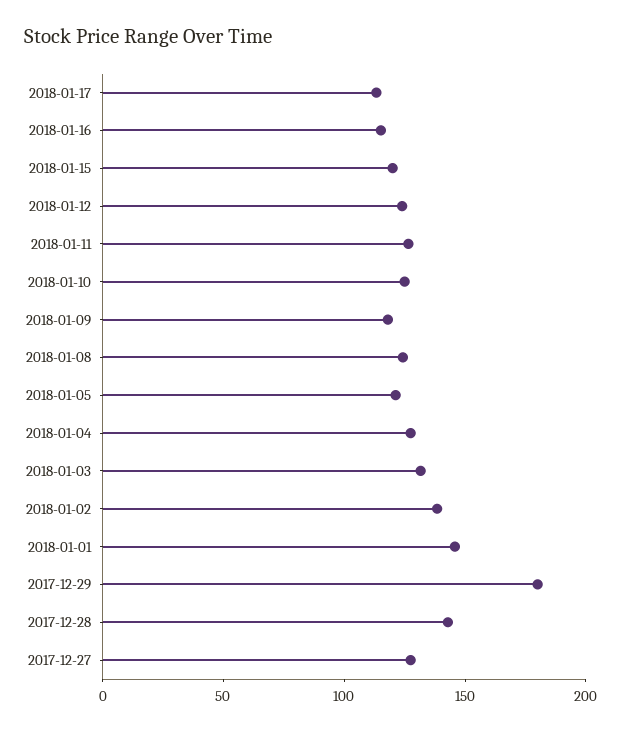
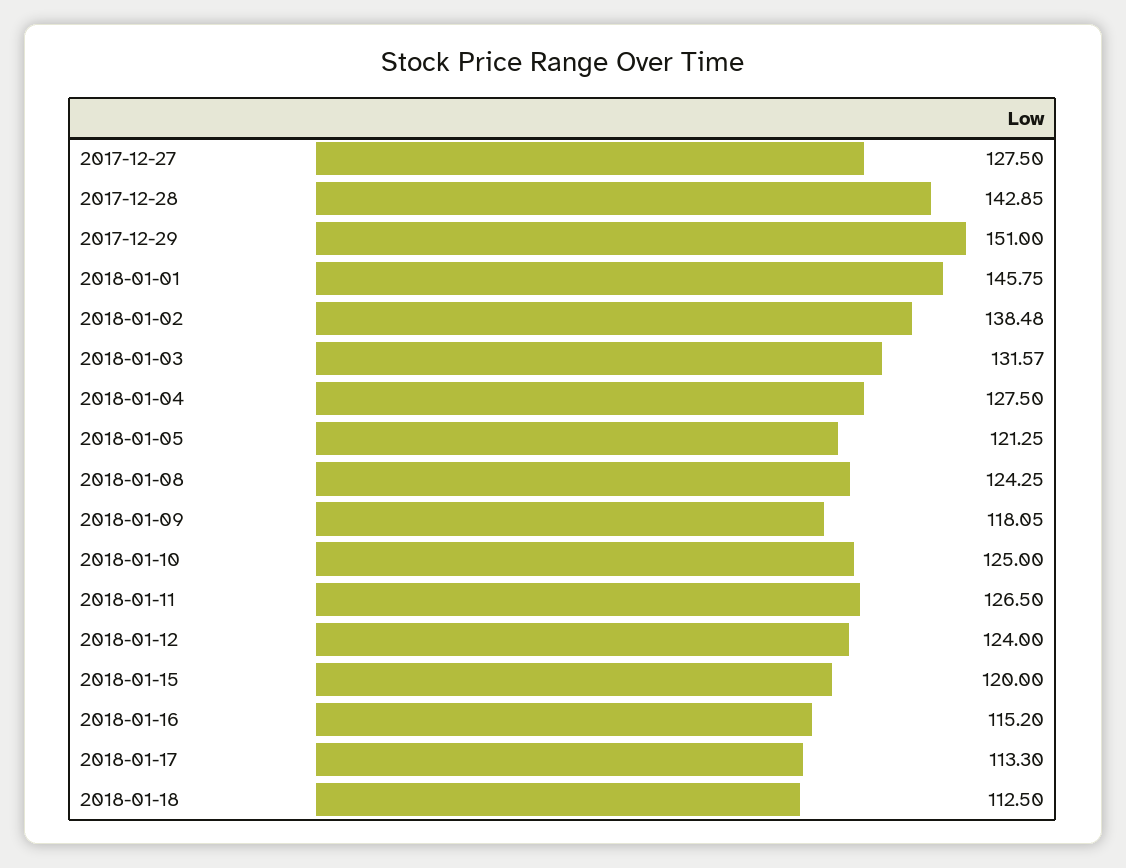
2017-12-29: 180 -> 151
2018-01-18: none -> 112.5

